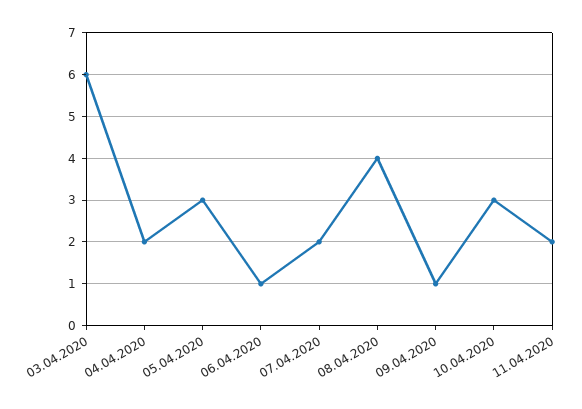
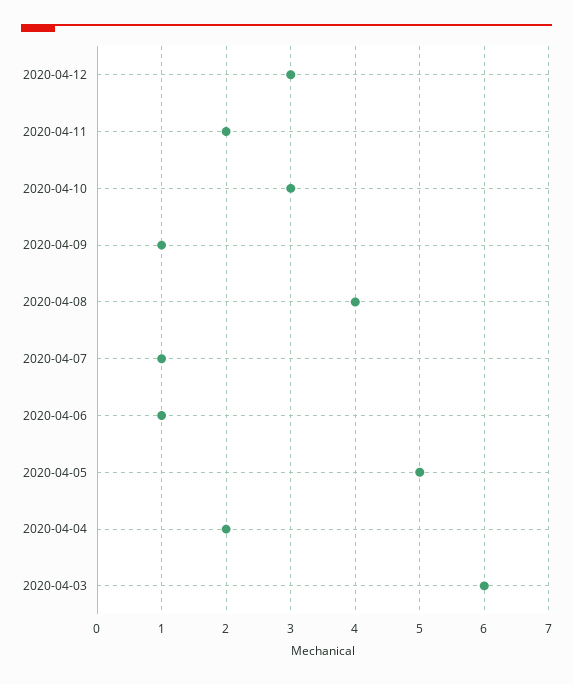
05.04.2020: 3 -> 5
07.04.2020: 2 -> 1
2020-04-12: none -> 3

